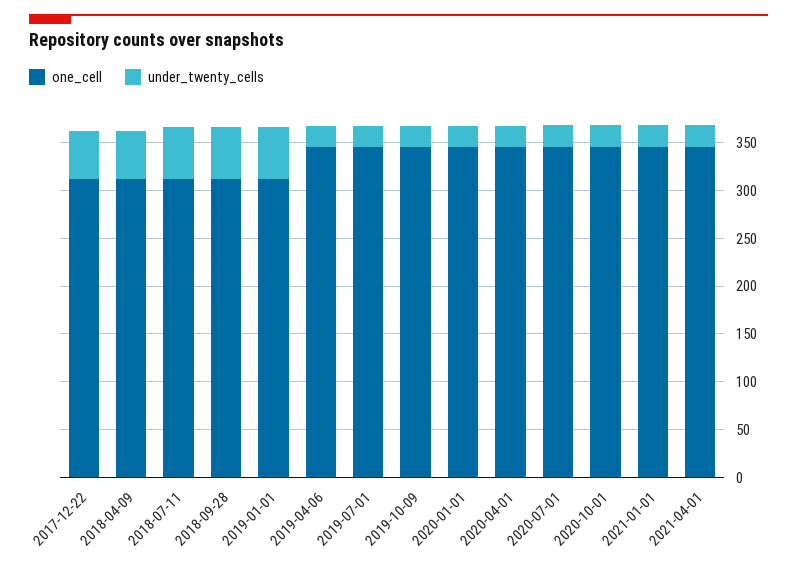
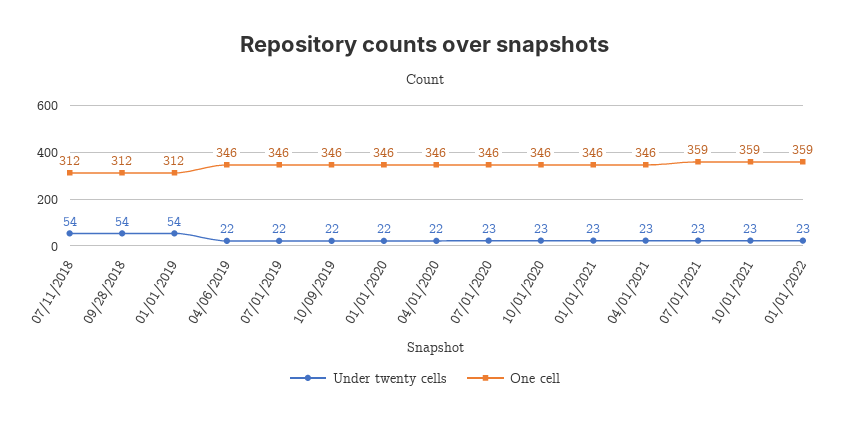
one_cell, 2017-12-22: 310 -> none
under_twenty_cells, 2017-12-22: 50 -> none
one_cell, 2018-04-09: 310 -> none
under_twenty_cells, 2018-04-09: 50 -> none
under_twenty_cells, 07/01/2021: none -> 23
one_cell, 07/01/2021: none -> 359
under_twenty_cells, 10/01/2021: none -> 23
one_cell, 10/01/2021: none -> 359
under_twenty_cells, 01/01/2022: none -> 23
one_cell, 01/01/2022: none -> 359

